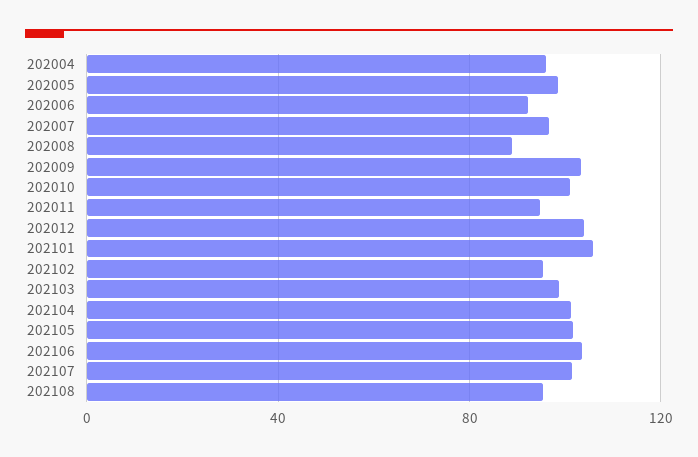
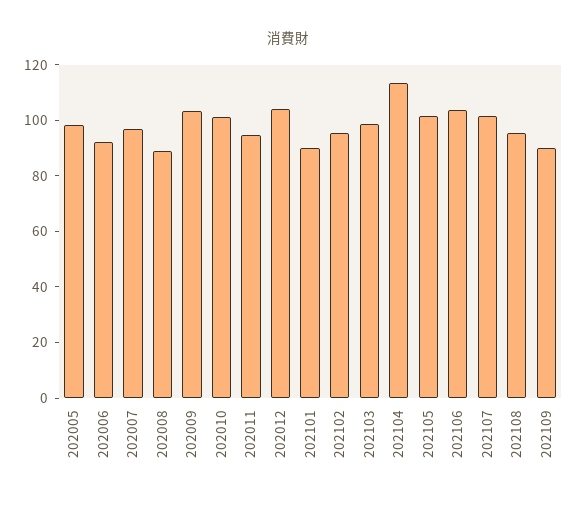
202004: 95 -> none
202101: 105 -> 90
202104: 100 -> 115
202109: none -> 90

